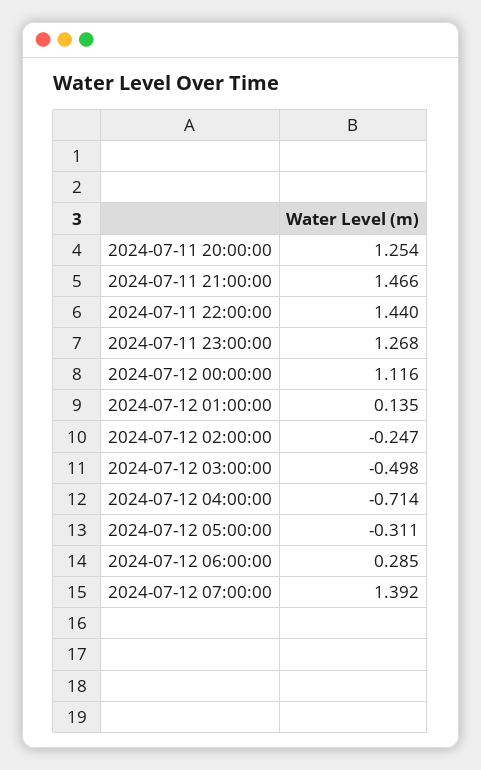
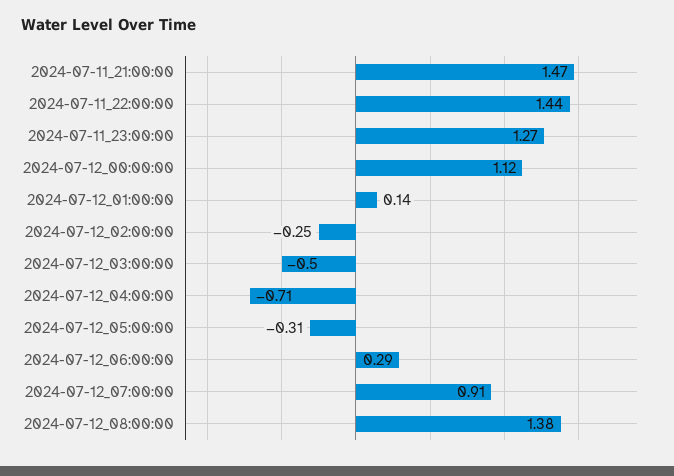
2024-07-11 20:00:00: 1.254 -> none
2024-07-12 07:00:00: 1.392 -> 0.91
2024-07-12_08:00:00: none -> 1.38

